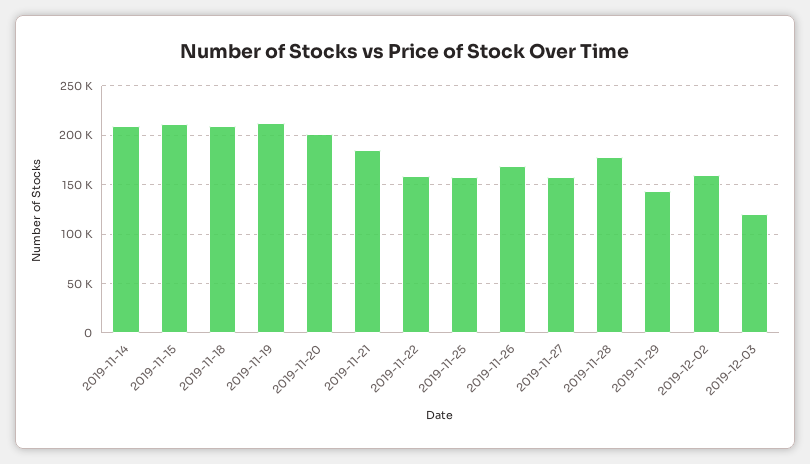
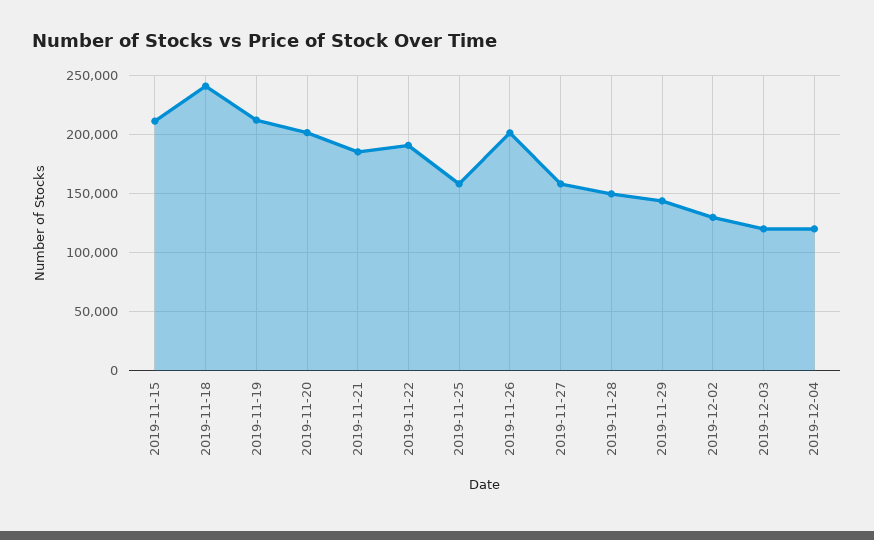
2019-11-14: 210000 -> none
2019-11-18: 210000 -> 240000
2019-11-22: 160000 -> 190000
2019-11-26: 170000 -> 200000
2019-11-28: 180000 -> 150000
2019-12-02: 160000 -> 130000
2019-12-04: none -> 120000

